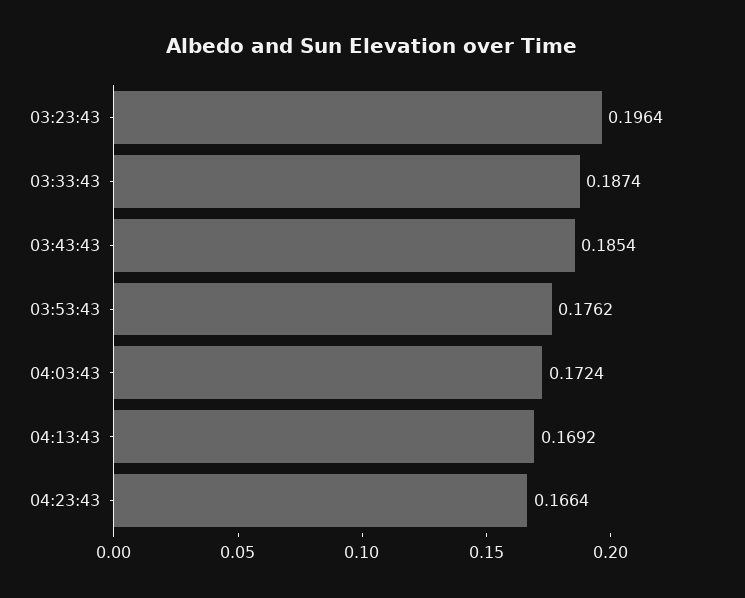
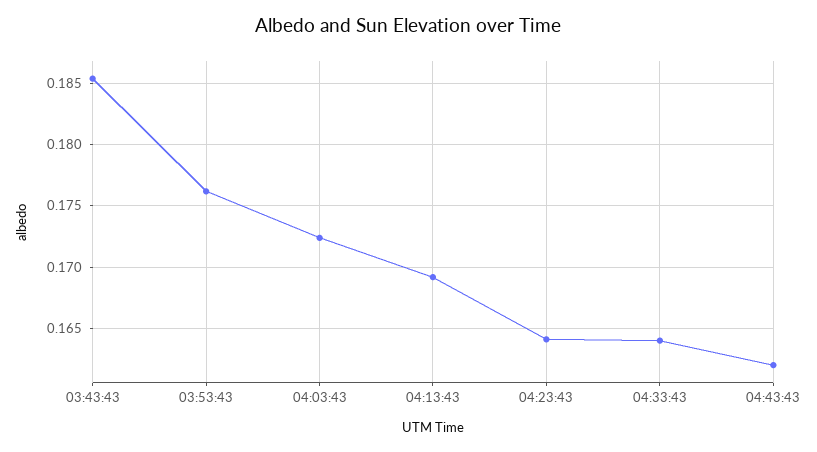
03:23:43: 0.1964 -> none
03:33:43: 0.1874 -> none
04:23:43: 0.1664 -> 0.164
04:33:43: none -> 0.164
04:43:43: none -> 0.162

